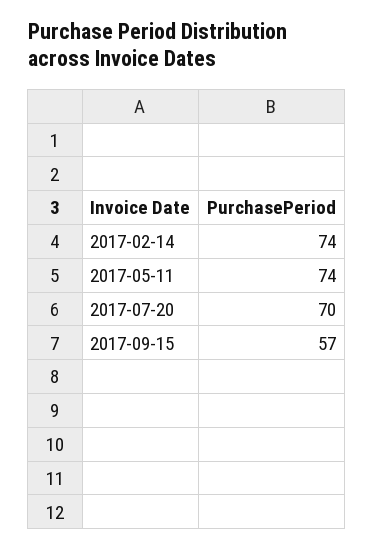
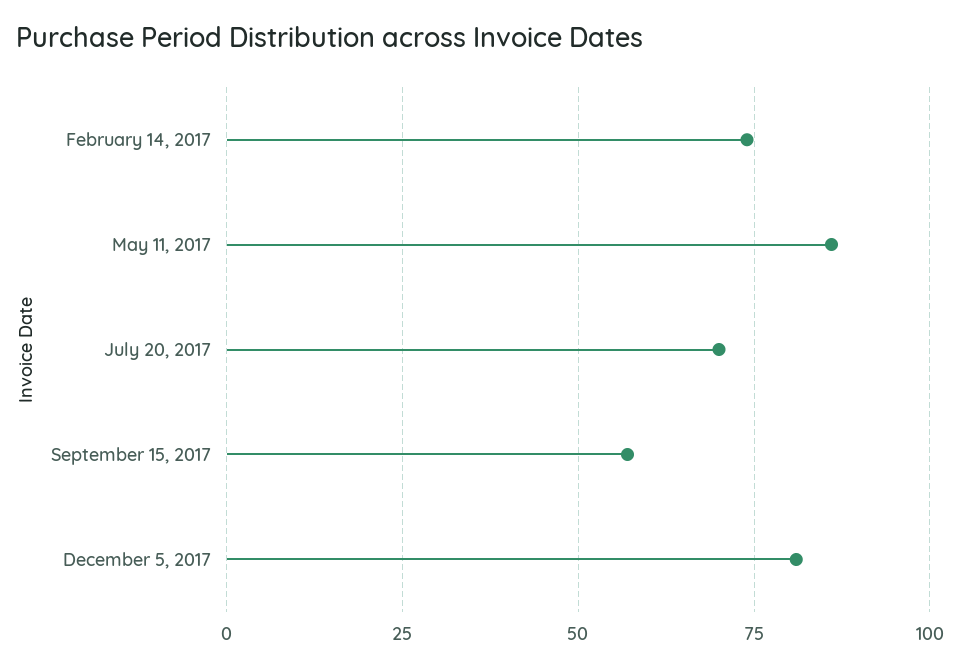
2017-05-11: 74 -> 85
December 5, 2017: none -> 80

